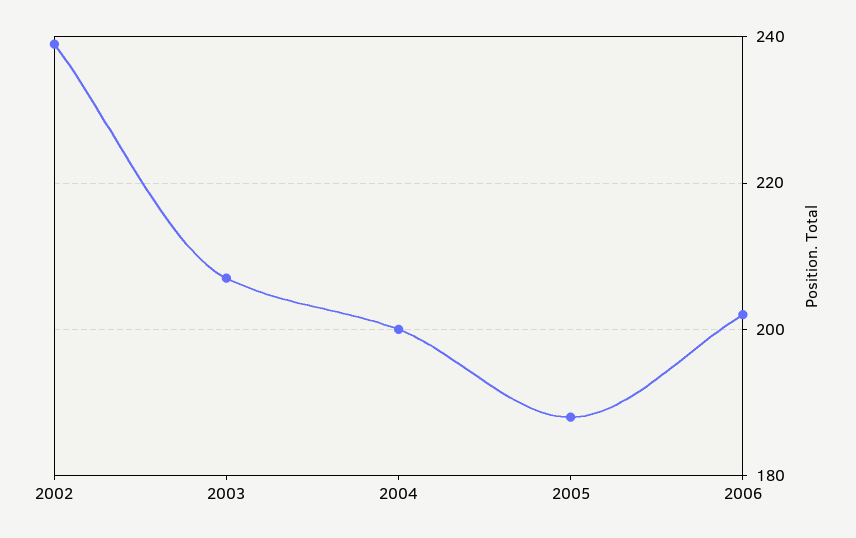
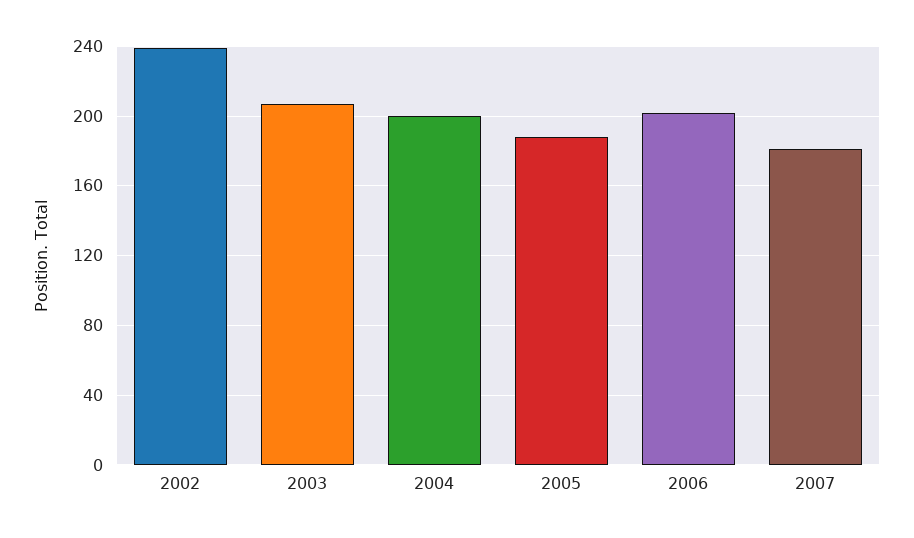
2007: none -> 180

